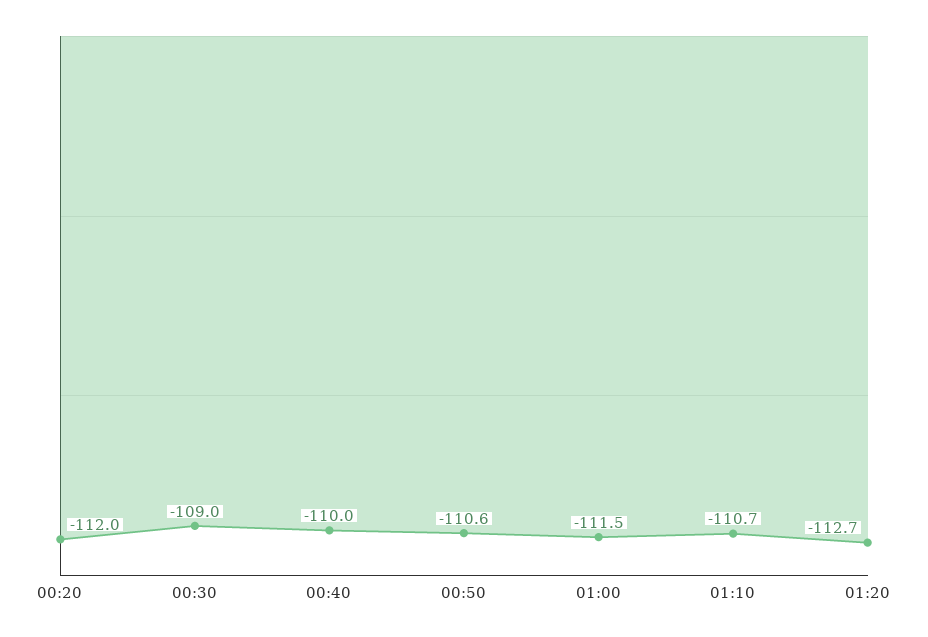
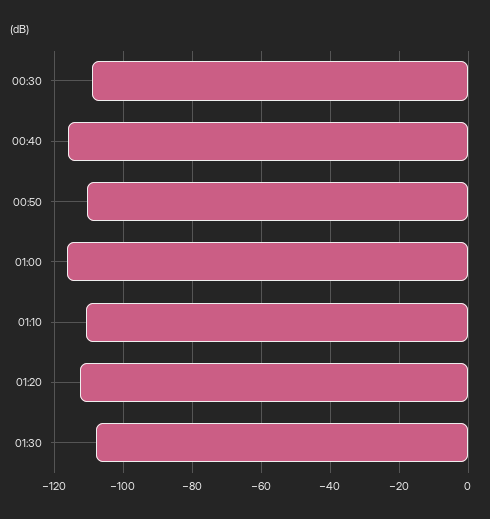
00:20: -112 -> none
00:40: -110 -> -116
01:00: -111.5 -> -116
01:30: none -> -108

